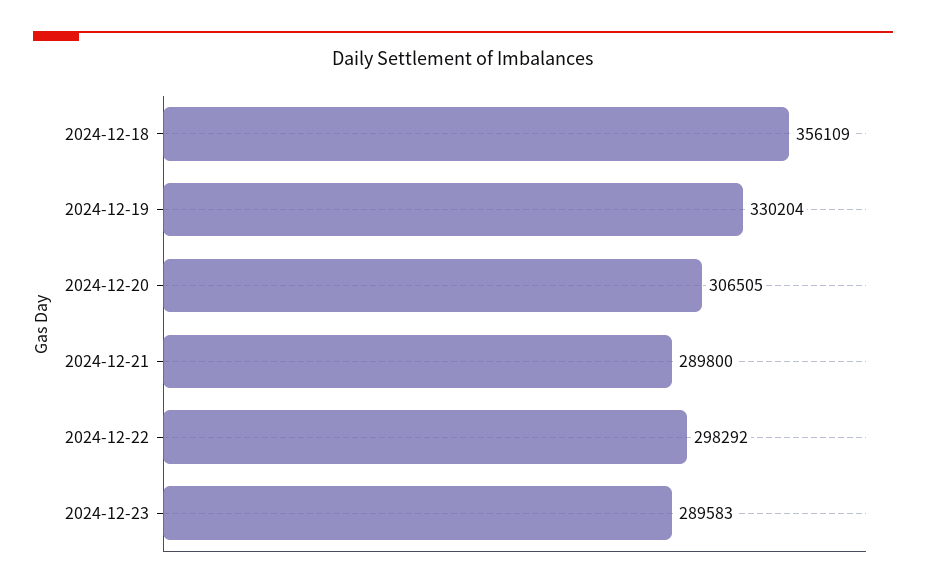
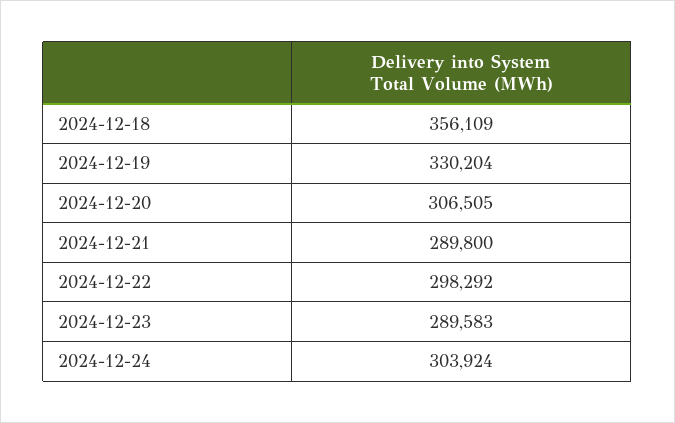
2024-12-24: none -> 303924

